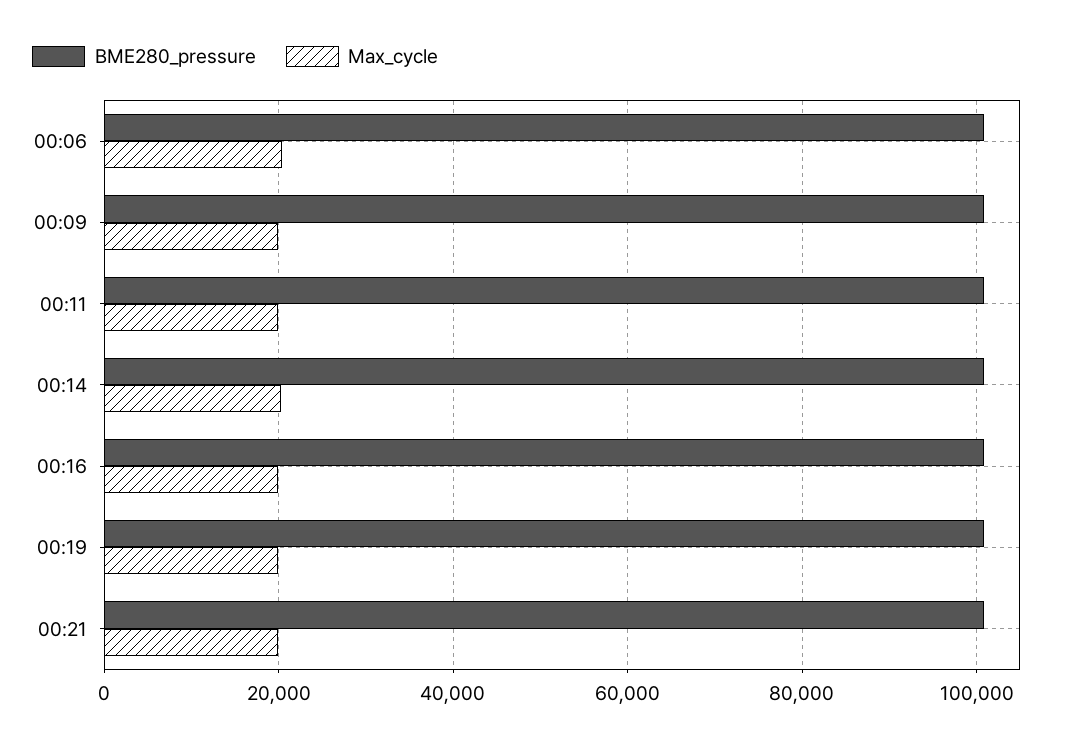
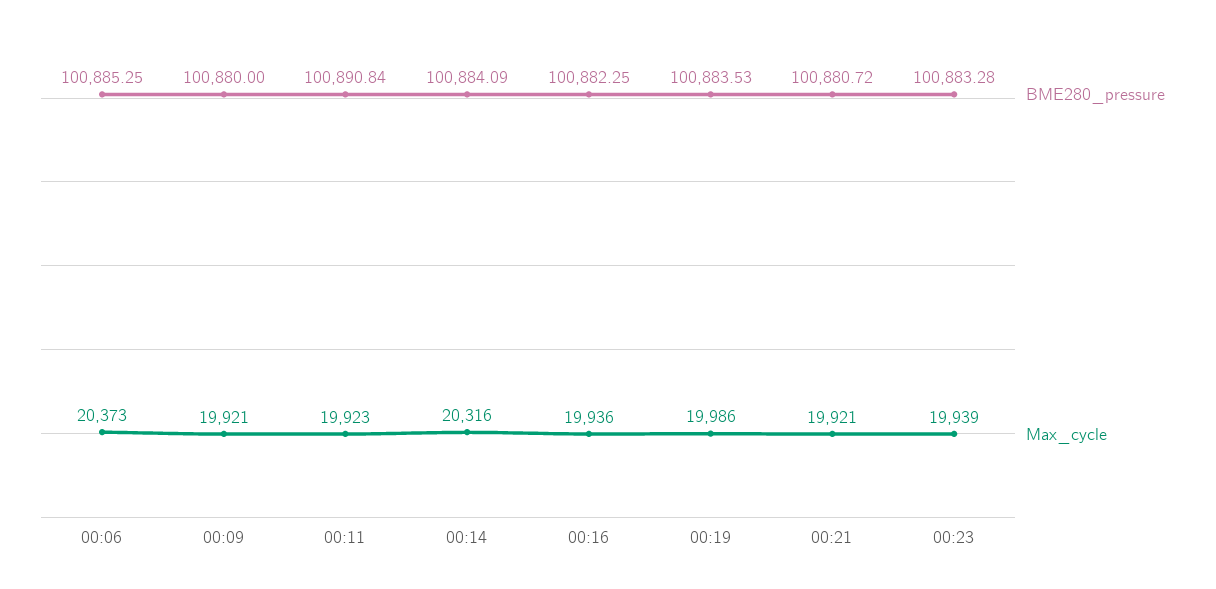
BME280_pressure, 00:23: none -> 100883.28
Max_cycle, 00:23: none -> 19939

